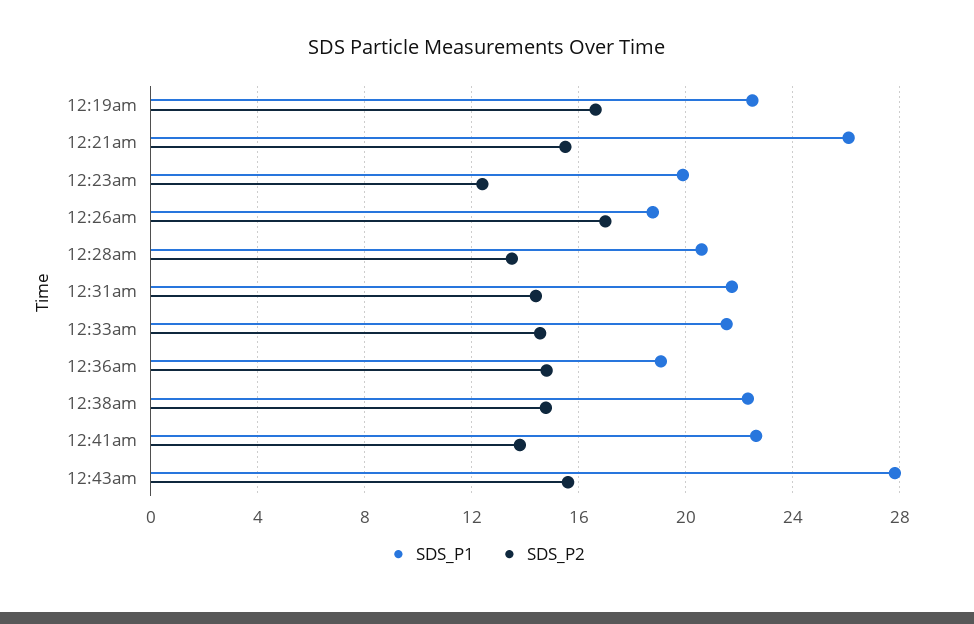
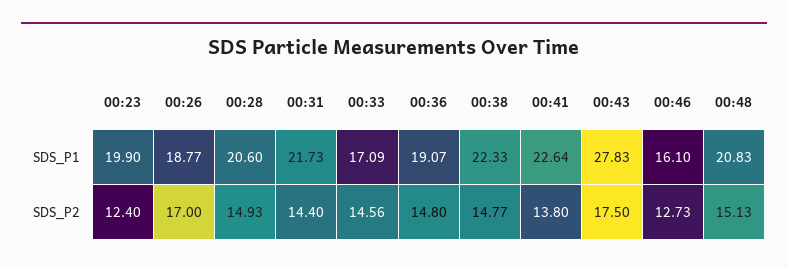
SDS_P1, 12:19am: 22.5 -> none
SDS_P2, 12:19am: 16.5 -> none
SDS_P1, 12:21am: 26 -> none
SDS_P2, 12:21am: 15.5 -> none
SDS_P2, 12:28am: 13.5 -> 14.93
SDS_P1, 12:33am: 21.5 -> 17.09
SDS_P2, 12:43am: 15.5 -> 17.5
SDS_P1, 00:46: none -> 16.1
SDS_P1, 00:48: none -> 20.83
SDS_P2, 00:46: none -> 12.73
SDS_P2, 00:48: none -> 15.13

